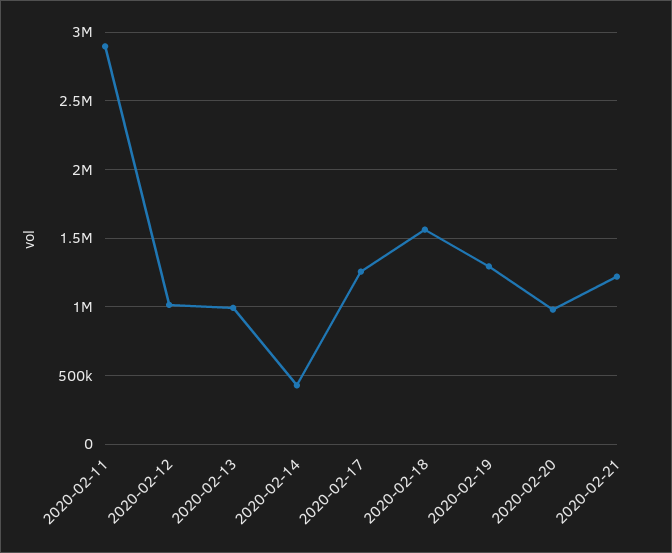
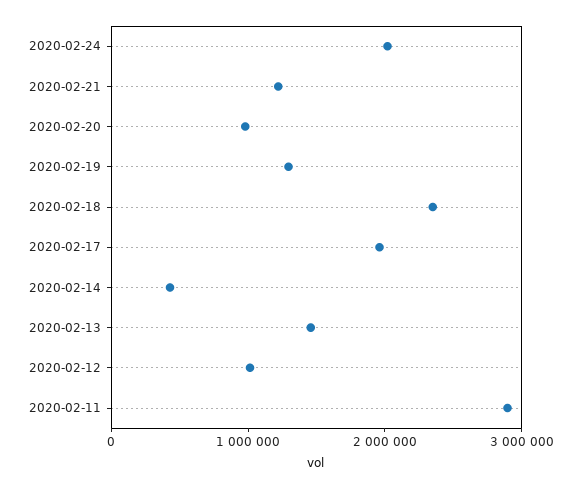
2020-02-13: 1000000 -> 1400000
2020-02-17: 1250000 -> 2000000
2020-02-18: 1550000 -> 2400000
2020-02-24: none -> 2000000

